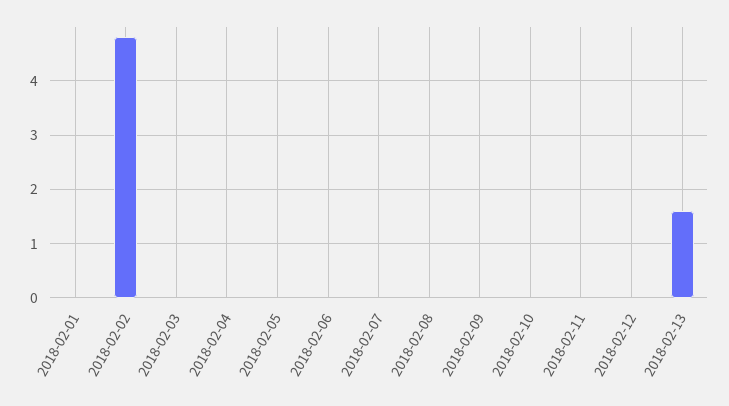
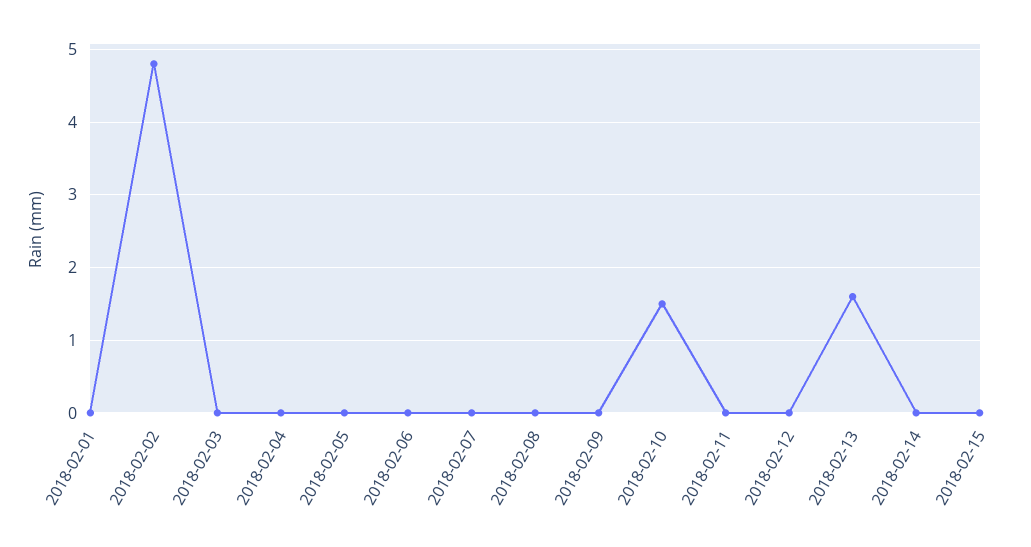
2018-02-10: 0 -> 1.5
2018-02-14: none -> 0
2018-02-15: none -> 0

